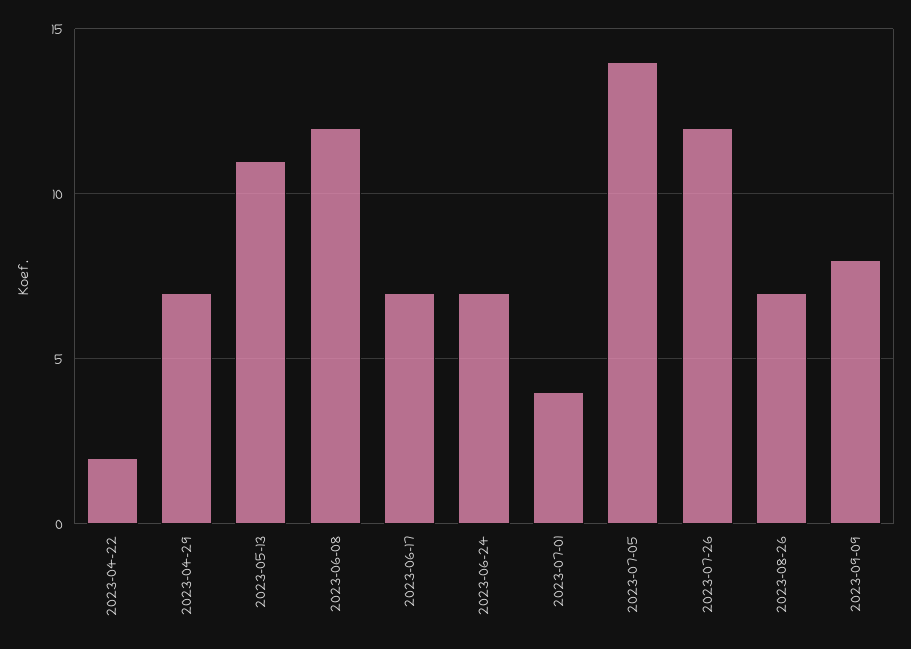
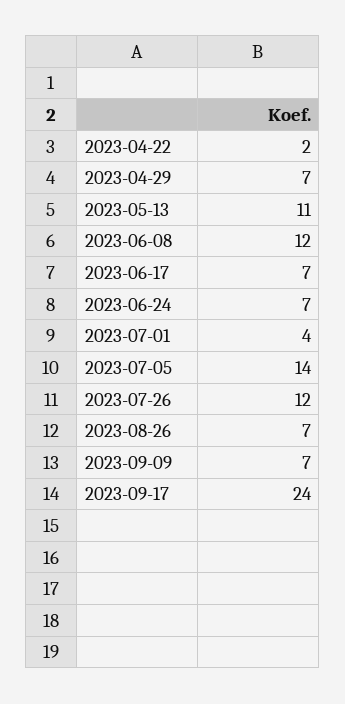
2023-09-09: 8 -> 7
2023-09-17: none -> 24

